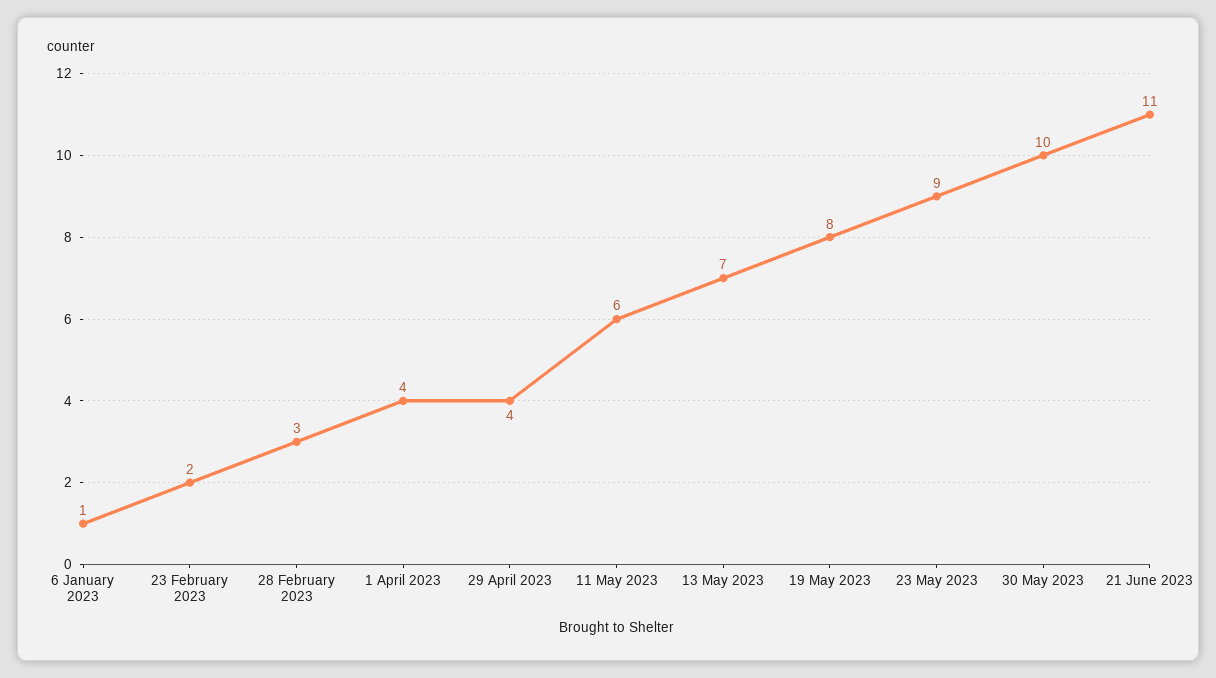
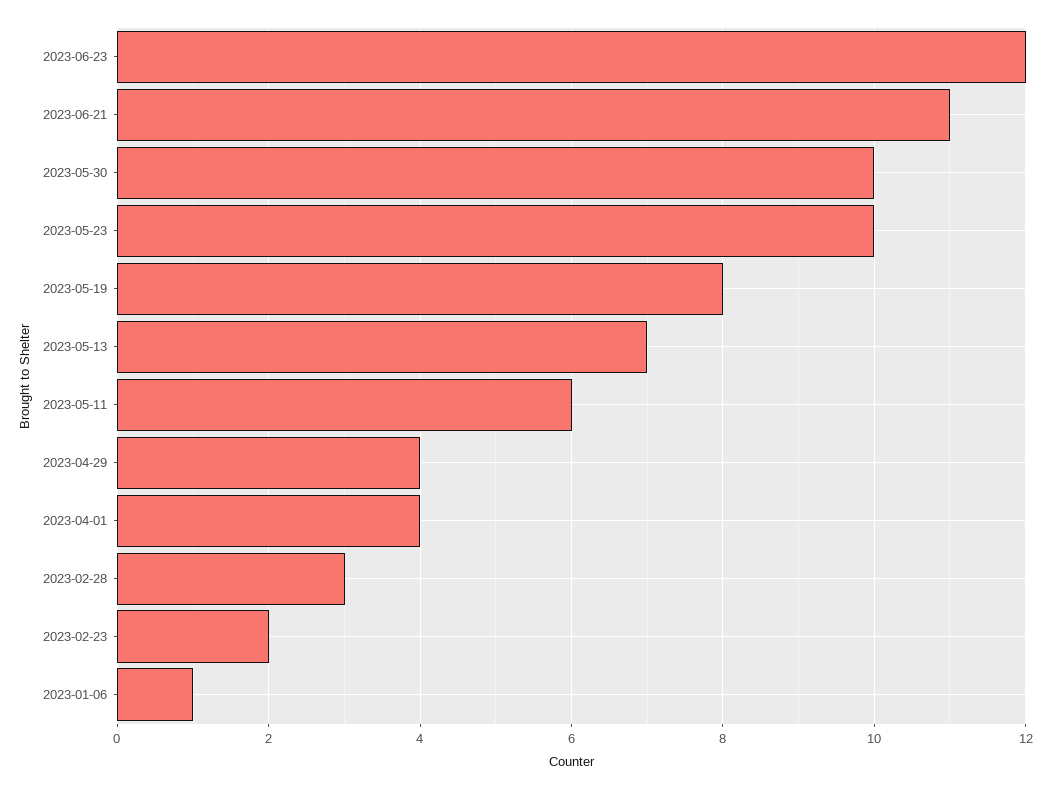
23 May 2023: 9 -> 10
2023-06-23: none -> 12

